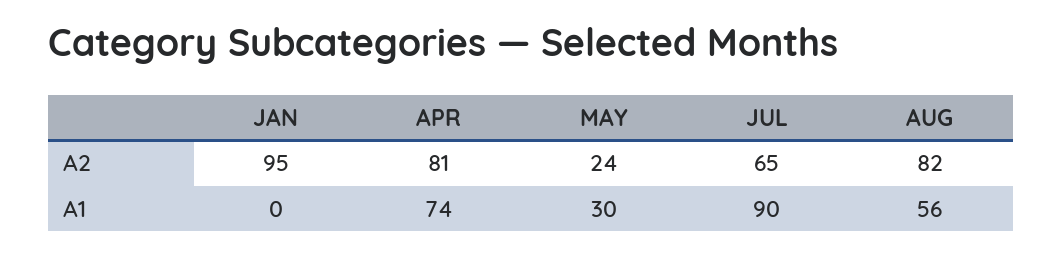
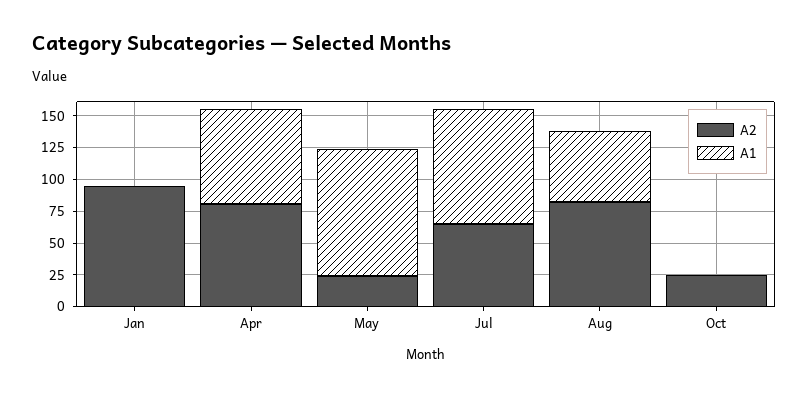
A1, MAY: 30 -> 100
A2, Oct: none -> 25
A1, Oct: none -> 0

